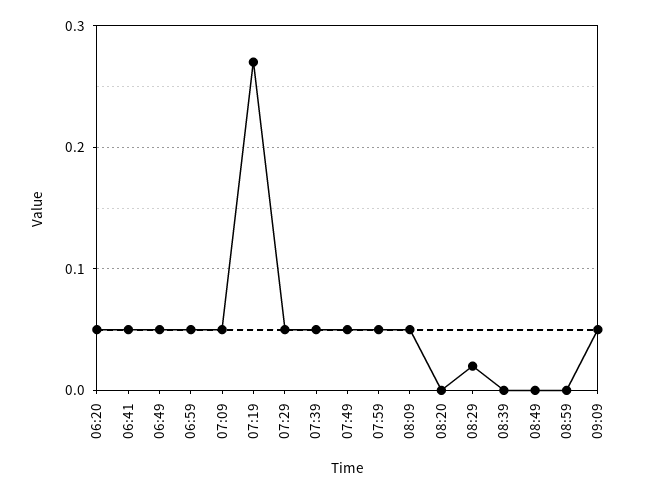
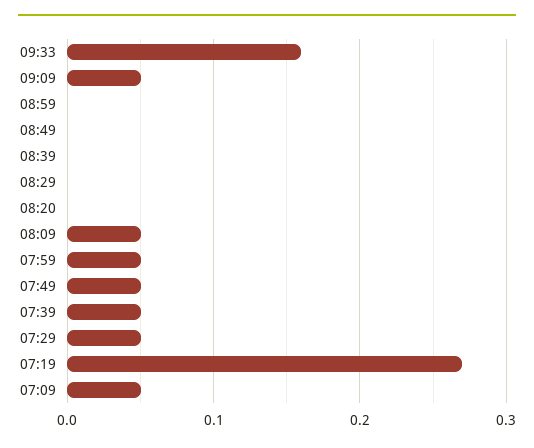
06:20: 0.05 -> none
06:41: 0.05 -> none
06:49: 0.05 -> none
06:59: 0.05 -> none
08:29: 0.02 -> 0
09:33: none -> 0.16

